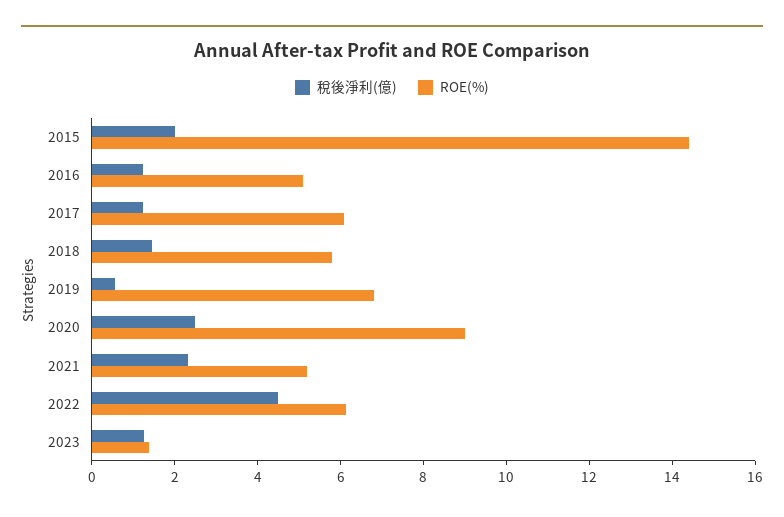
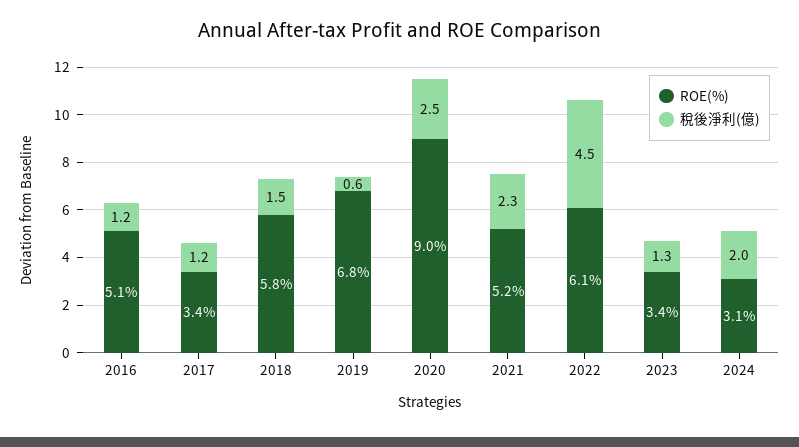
稅後淨利(億), 2015: 2 -> none
ROE(%), 2015: 14.5 -> none
ROE(%), 2017: 6 -> 3.4
ROE(%), 2023: 1.5 -> 3.4
ROE(%), 2024: none -> 3.1
稅後淨利(億), 2024: none -> 2

